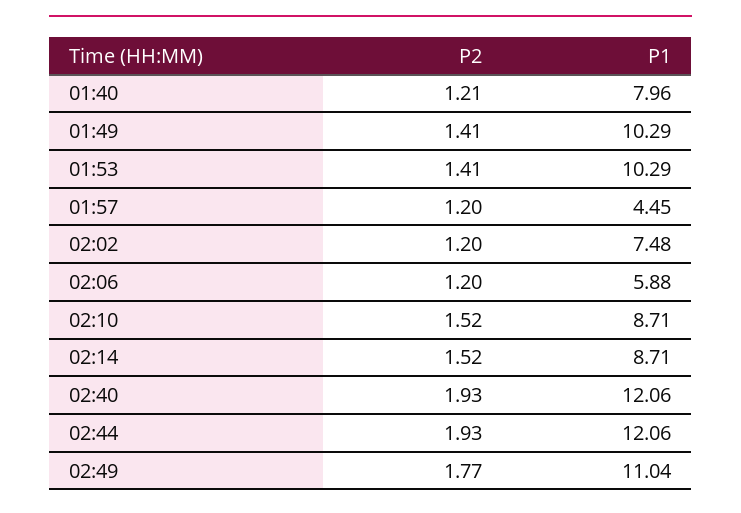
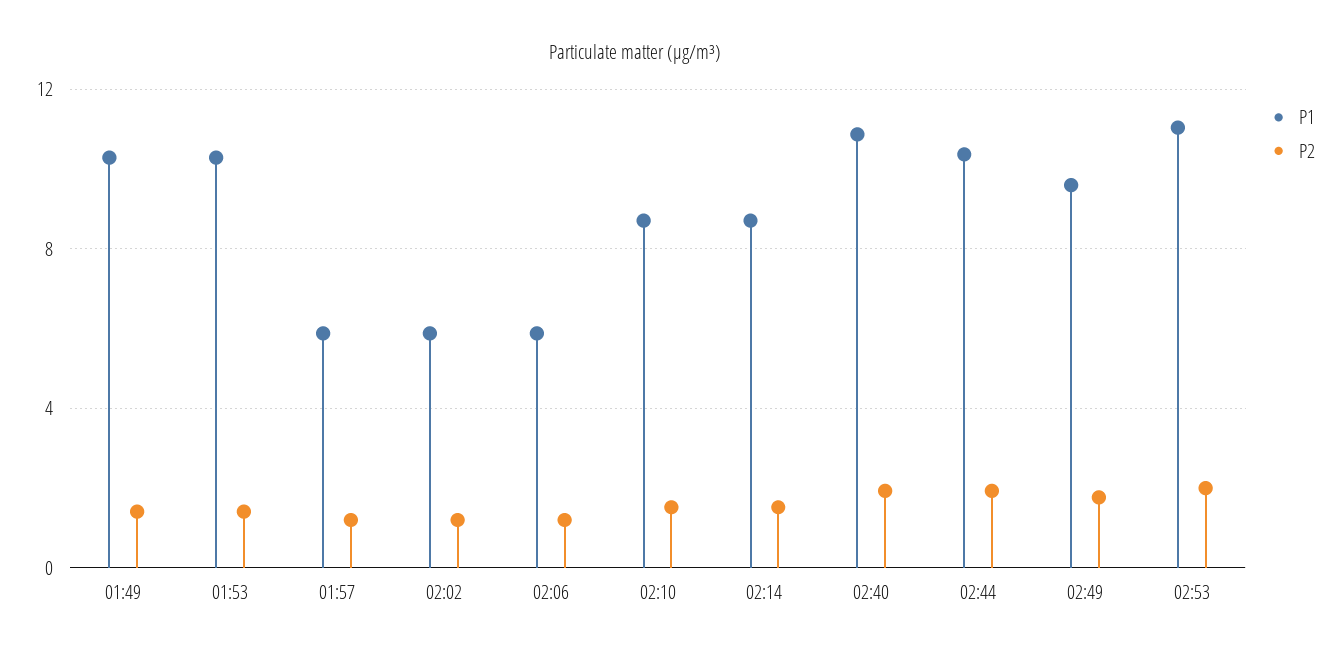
P2, 01:40: 1.21 -> none
P1, 01:40: 7.96 -> none
P1, 01:57: 4.45 -> 6
P1, 02:02: 7.48 -> 6
P1, 02:40: 12.06 -> 11
P1, 02:44: 12.06 -> 10.5
P1, 02:49: 11.04 -> 9.5
P1, 02:53: none -> 11
P2, 02:53: none -> 2

